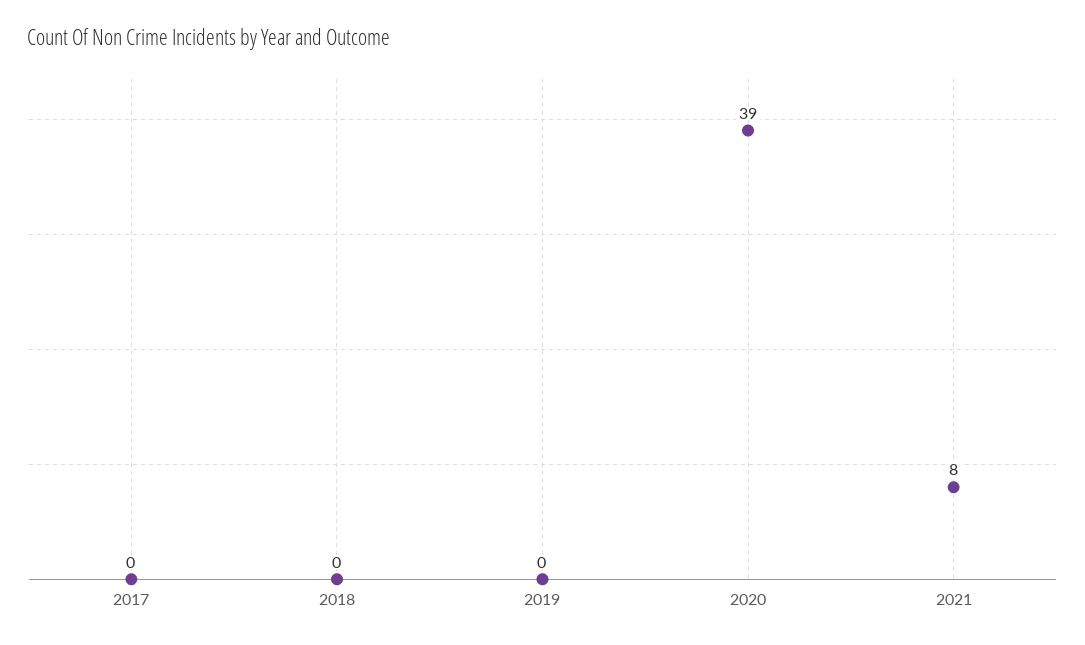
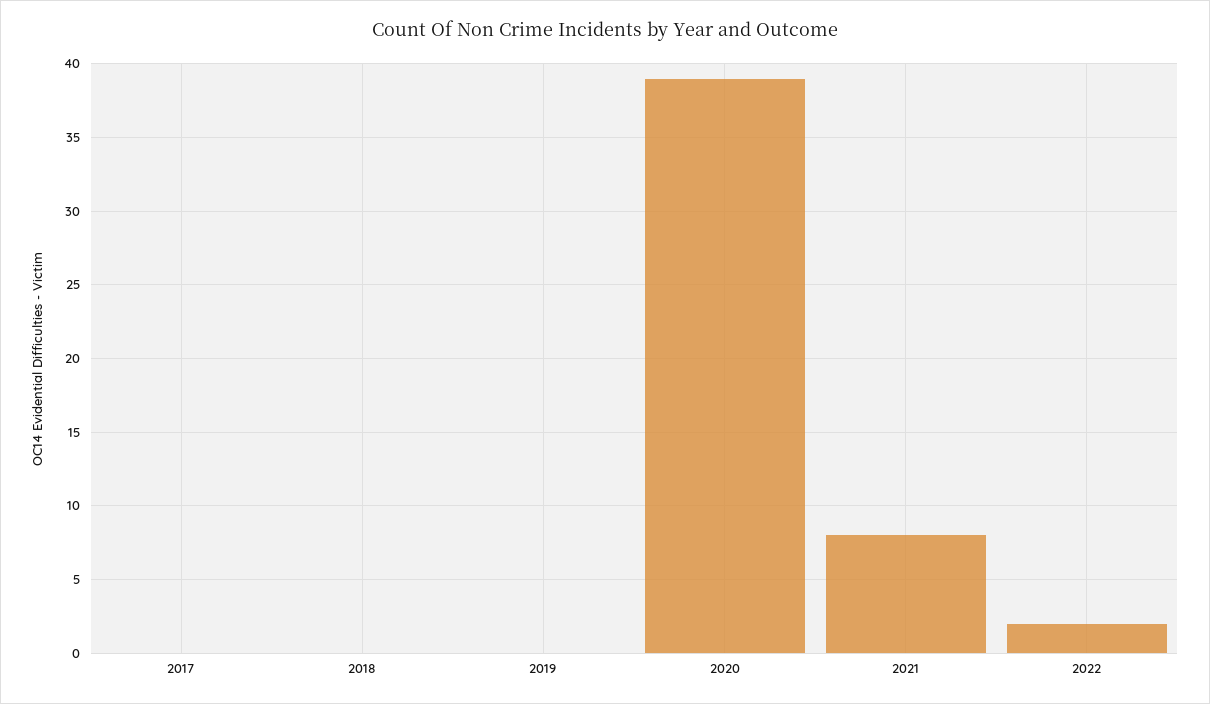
2022: none -> 2

